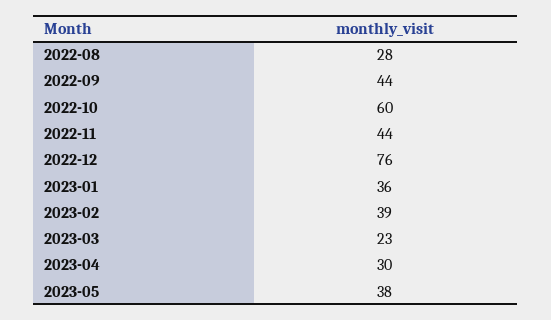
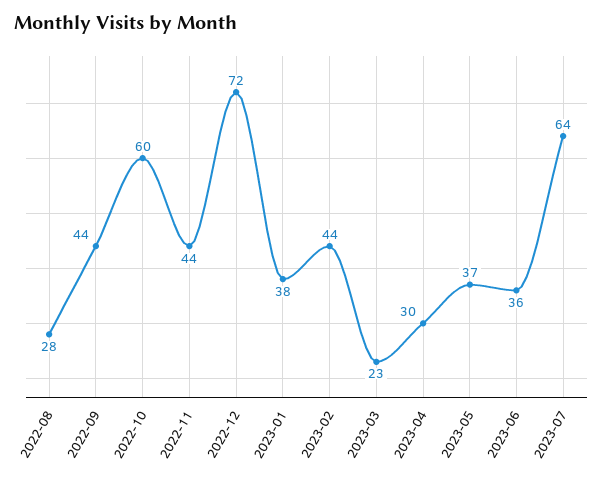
2022-12: 76 -> 72
2023-01: 36 -> 38
2023-02: 39 -> 44
2023-05: 38 -> 37
2023-06: none -> 36
2023-07: none -> 64

